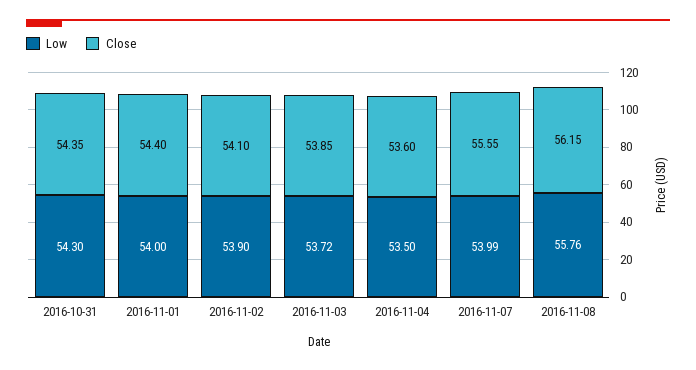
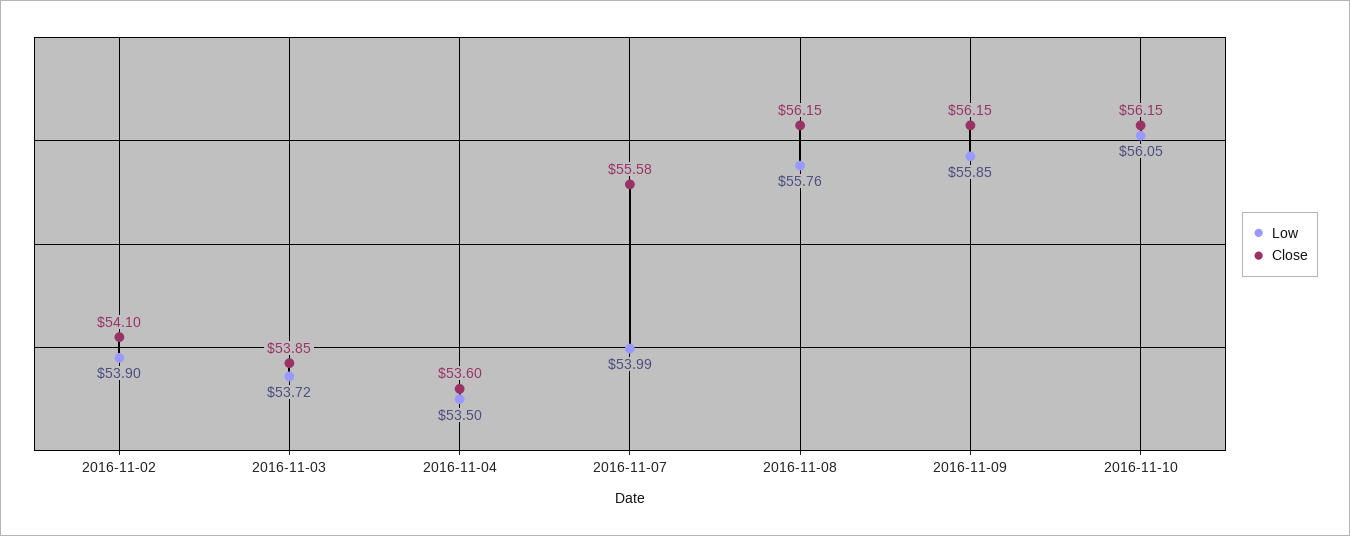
Low, 2016-10-31: 54.3 -> none
Close, 2016-10-31: 54.35 -> none
Low, 2016-11-01: 54 -> none
Close, 2016-11-01: 54.4 -> none
Close, 2016-11-07: 55.55 -> 55.58
Low, 2016-11-09: none -> 55.85
Close, 2016-11-09: none -> 56.15
Low, 2016-11-10: none -> 56.05
Close, 2016-11-10: none -> 56.15

